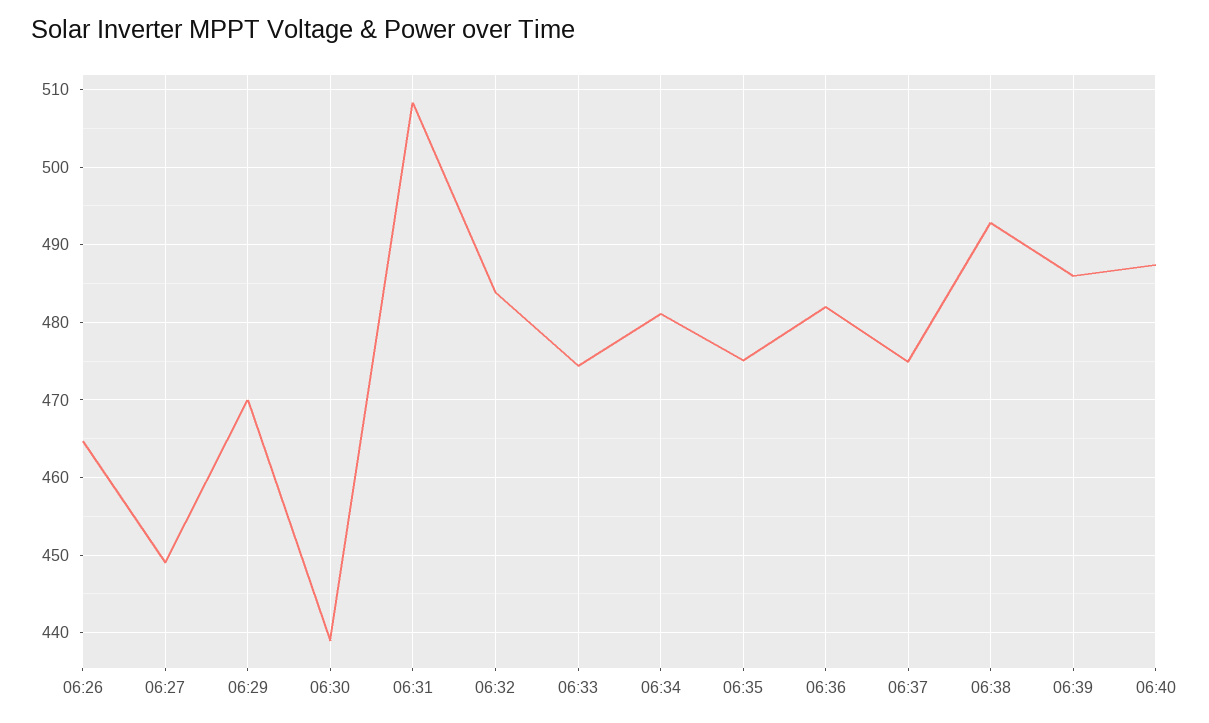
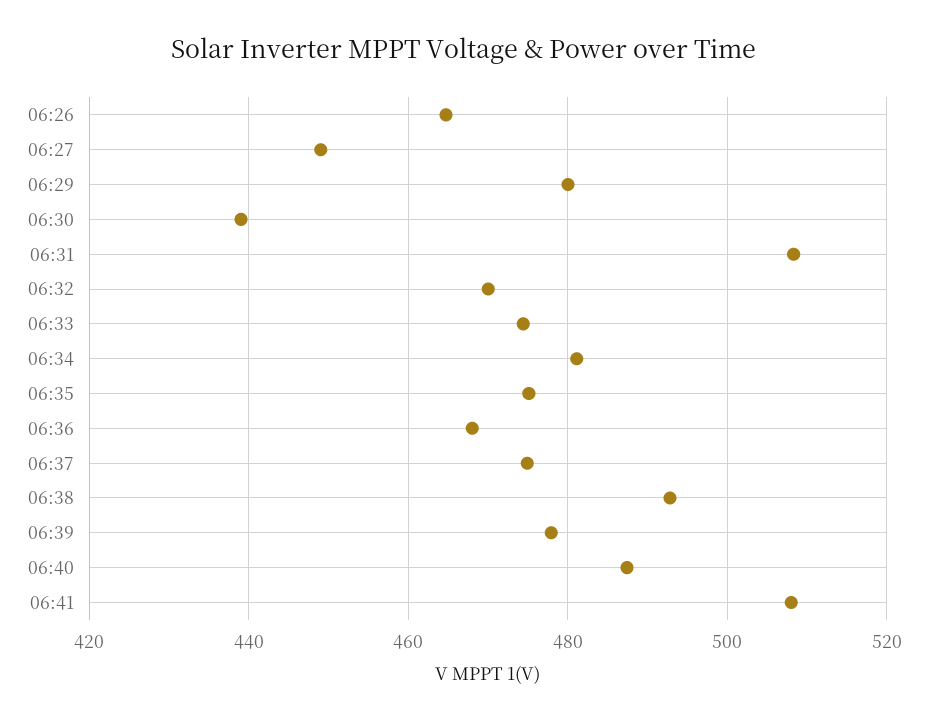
06:29: 470 -> 480
06:32: 484 -> 470
06:36: 482 -> 468
06:39: 486 -> 478
06:41: none -> 508

